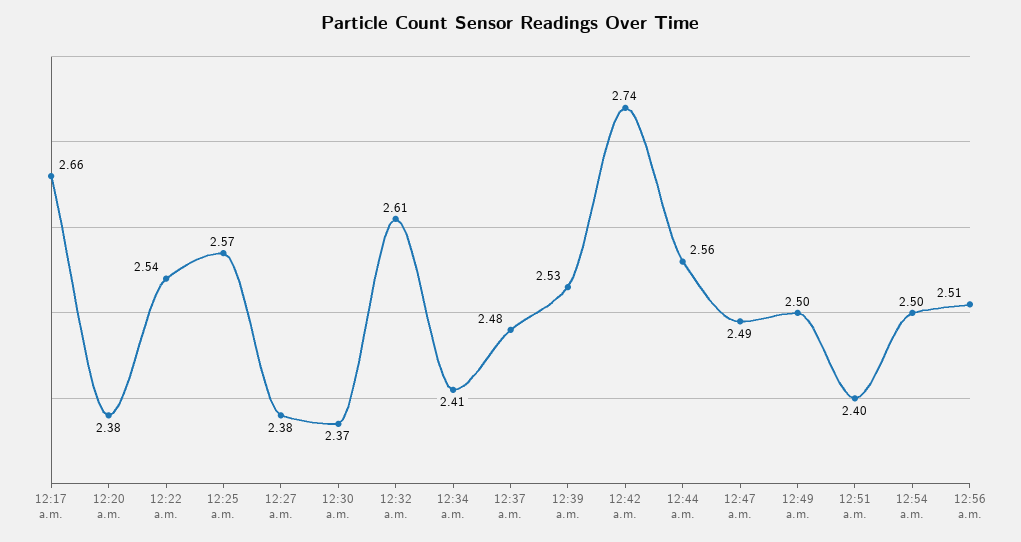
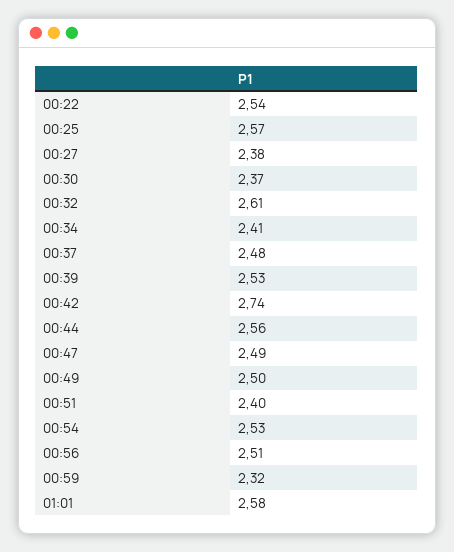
12:17 a.m.: 2.66 -> none
12:20 a.m.: 2.38 -> none
12:54 a.m.: 2.5 -> 2.53
00:59: none -> 2.32
01:01: none -> 2.58

